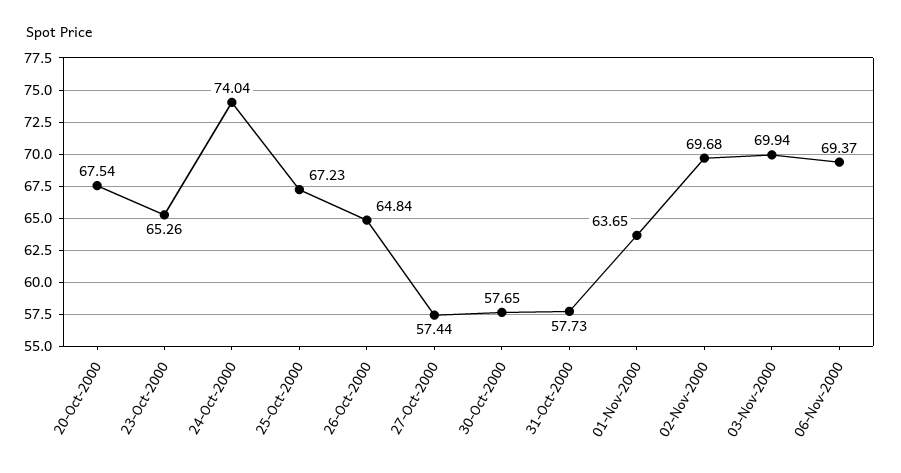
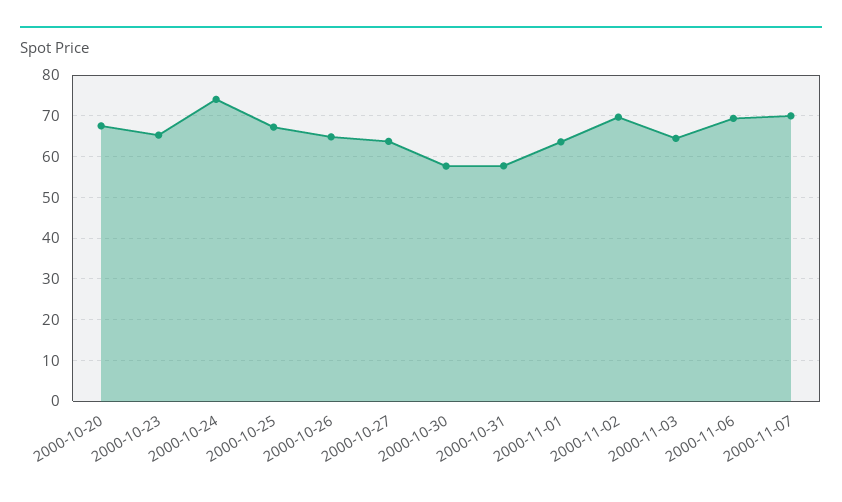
27-Oct-2000: 57.44 -> 64
03-Nov-2000: 69.94 -> 64
2000-11-07: none -> 70

